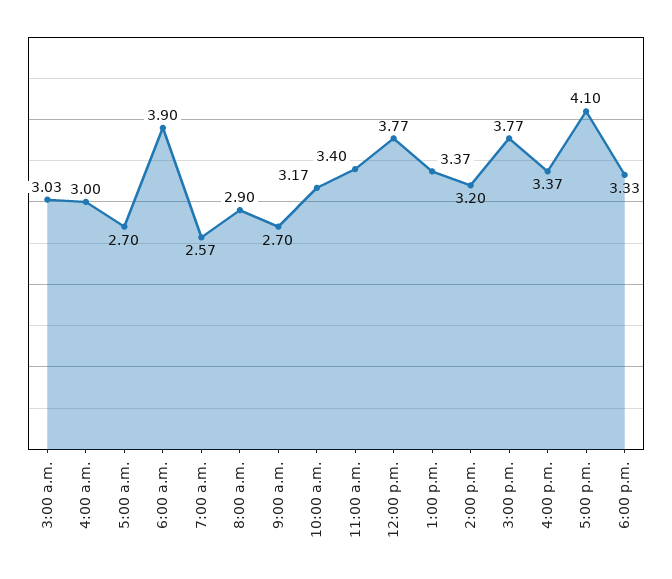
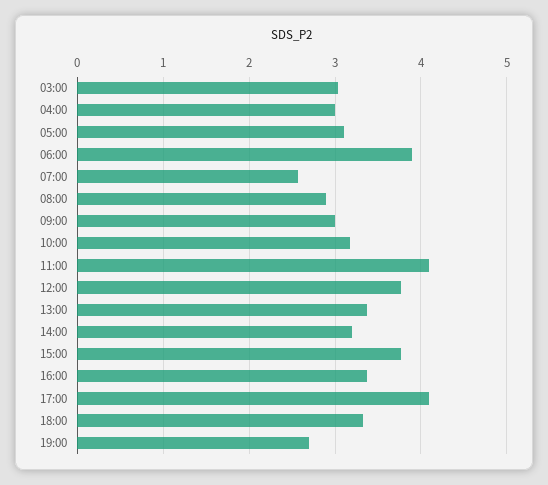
5:00 a.m.: 2.7 -> 3.1
9:00 a.m.: 2.7 -> 3
11:00 a.m.: 3.4 -> 4.1
19:00: none -> 2.7

